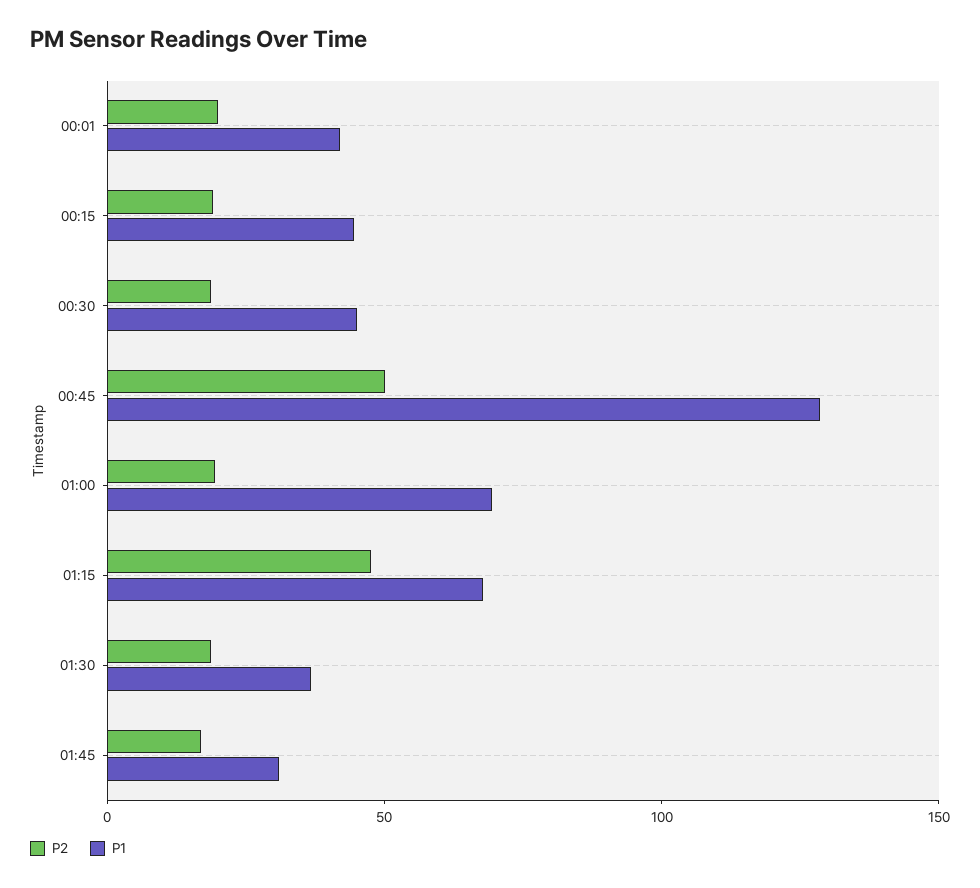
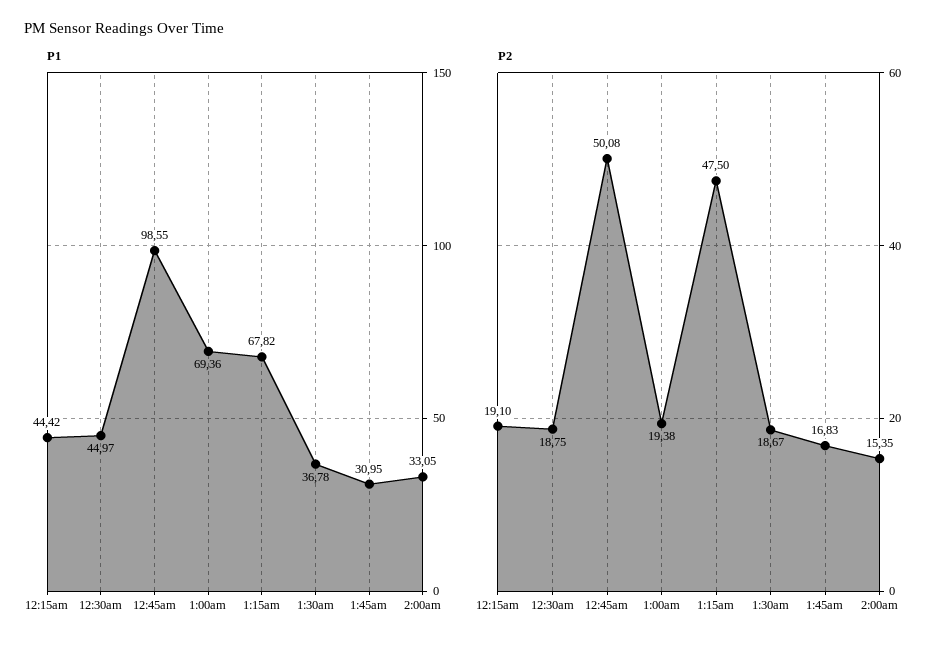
P2, 00:01: 20 -> none
P1, 00:01: 40 -> none
P1, 00:45: 130 -> 98.55
P1, 2:00am: none -> 33.05
P2, 2:00am: none -> 15.35

